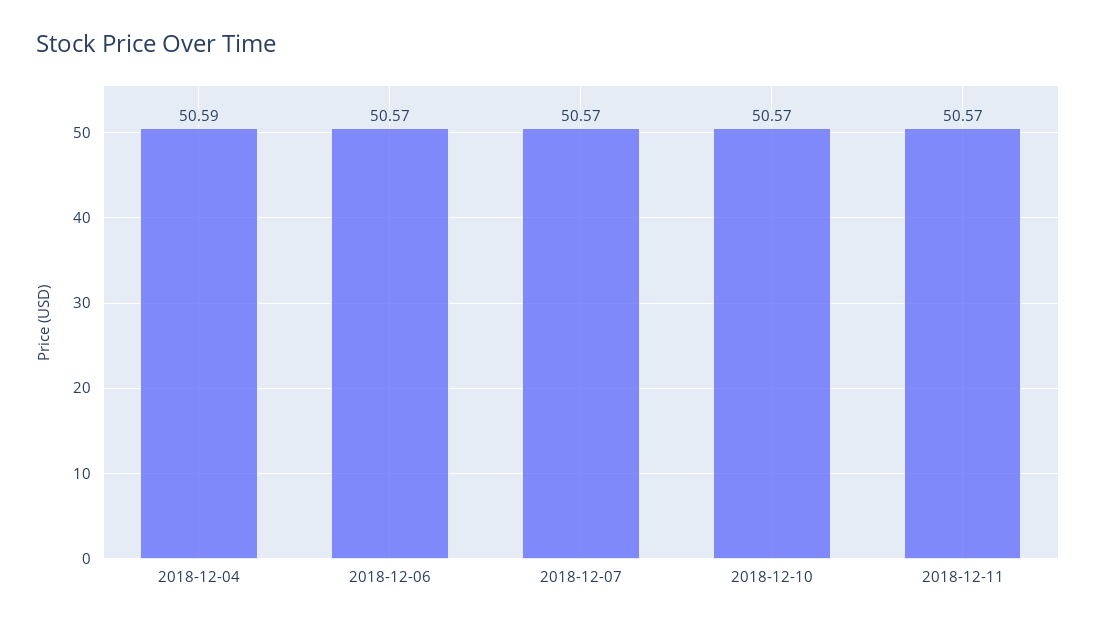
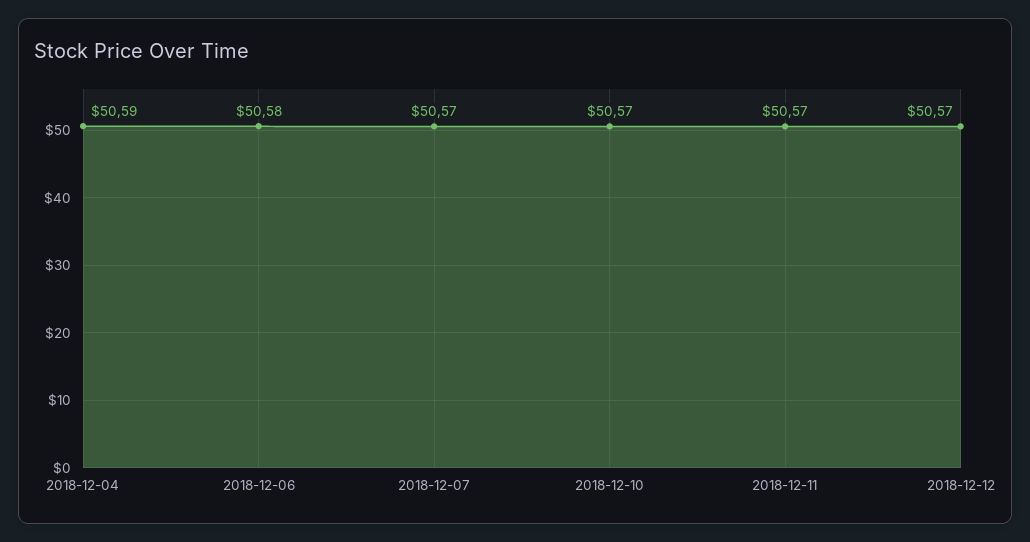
2018-12-06: 50.57 -> 50.58
2018-12-12: none -> 50.57

